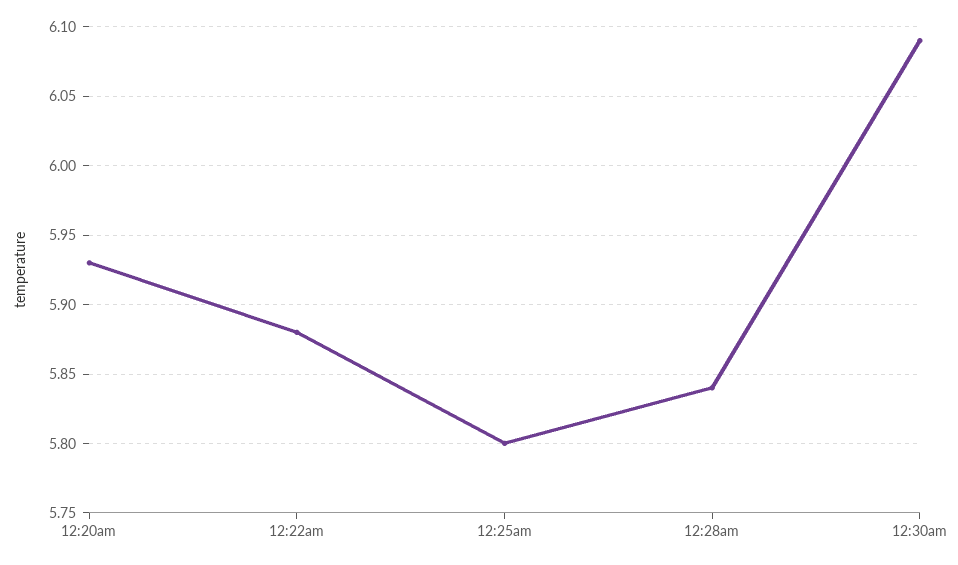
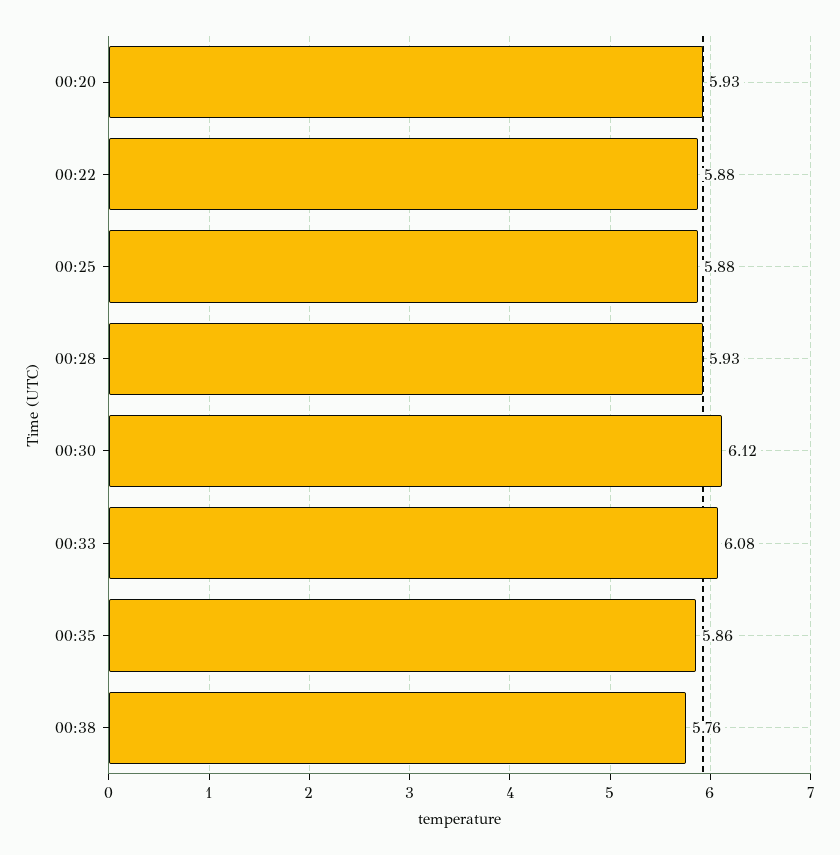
12:25am: 5.8 -> 5.88
12:28am: 5.84 -> 5.93
12:30am: 6.09 -> 6.12
00:33: none -> 6.08
00:35: none -> 5.86
00:38: none -> 5.76

